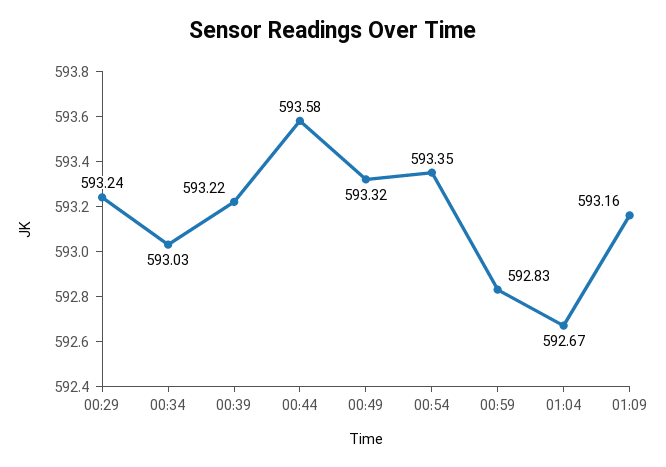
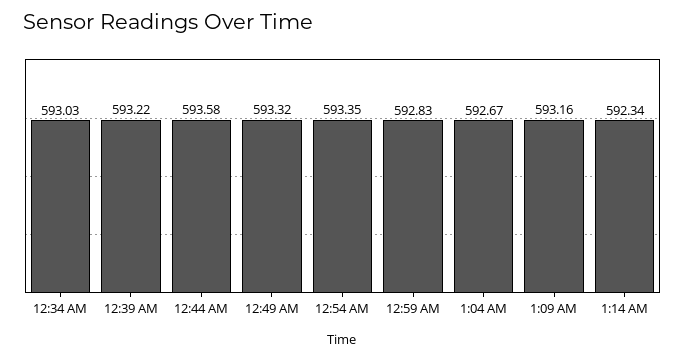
00:29: 593.24 -> none
1:14 AM: none -> 592.34

